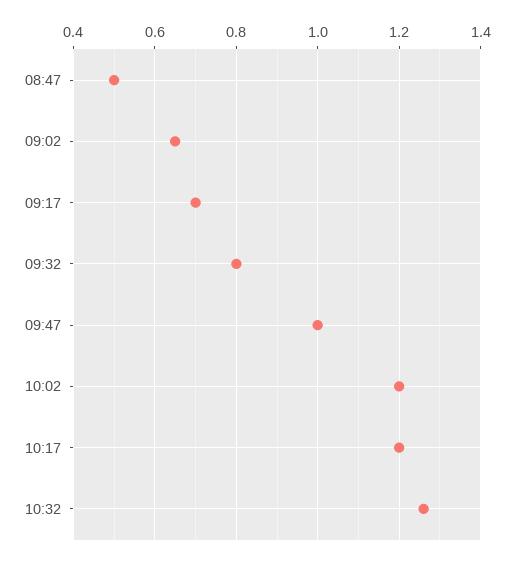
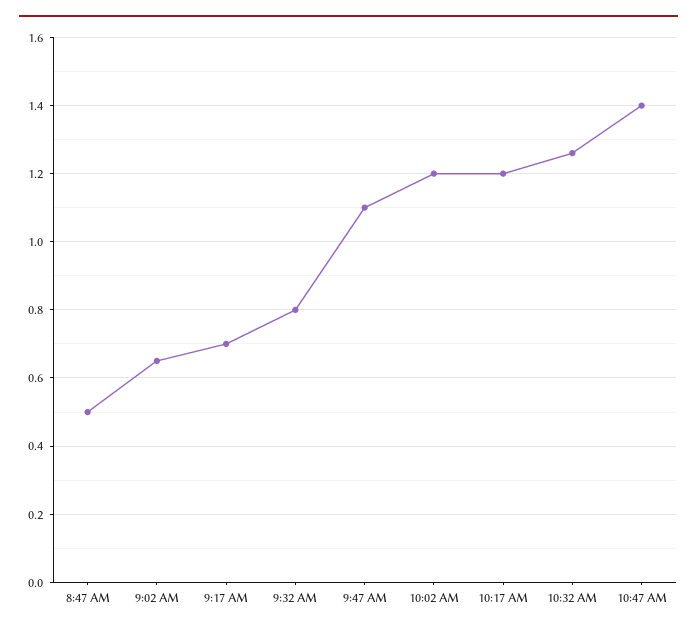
09:47: 1 -> 1.1
10:47 AM: none -> 1.4

